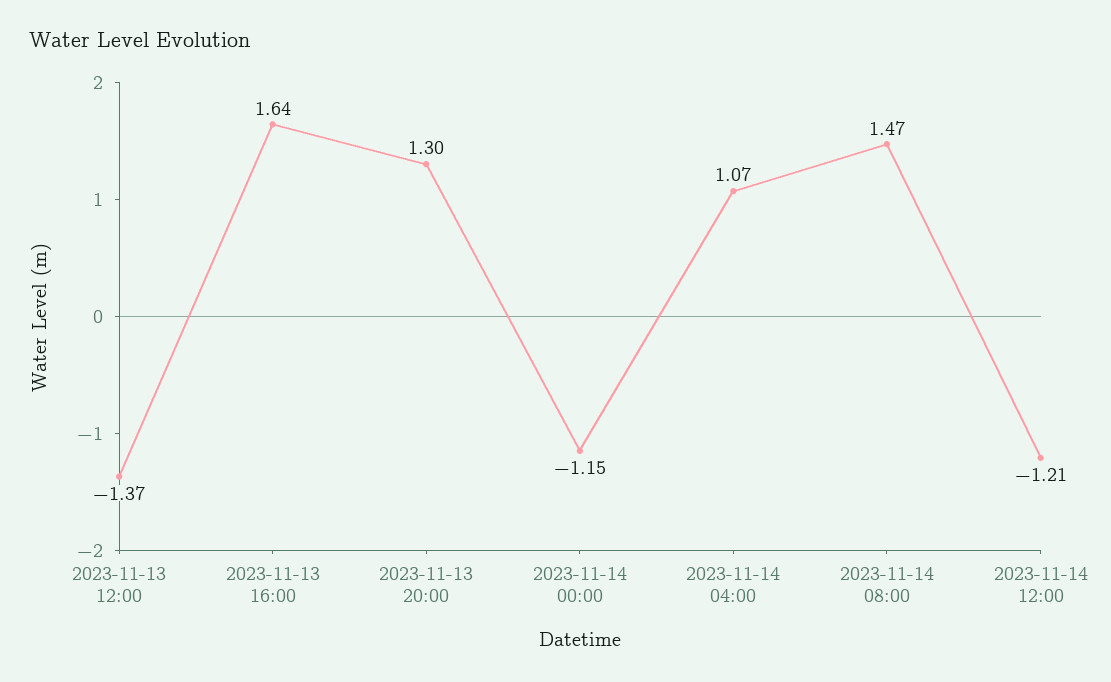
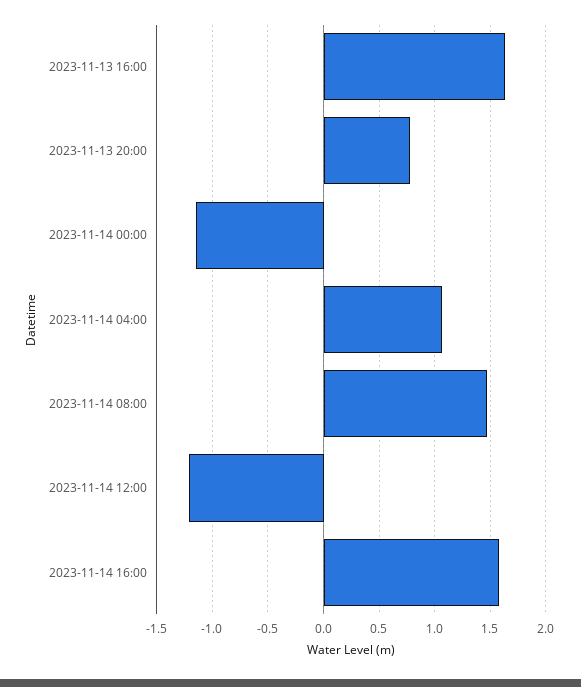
2023-11-13 12:00: -1.37 -> none
2023-11-13 20:00: 1.3 -> 0.8
2023-11-14 16:00: none -> 1.6

